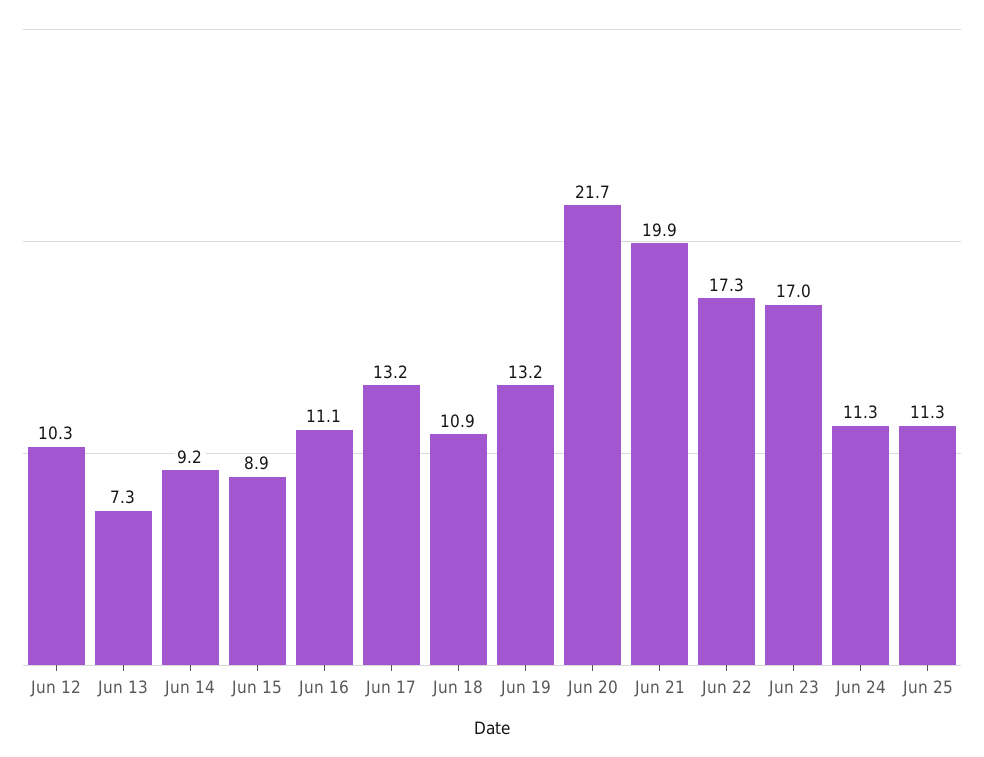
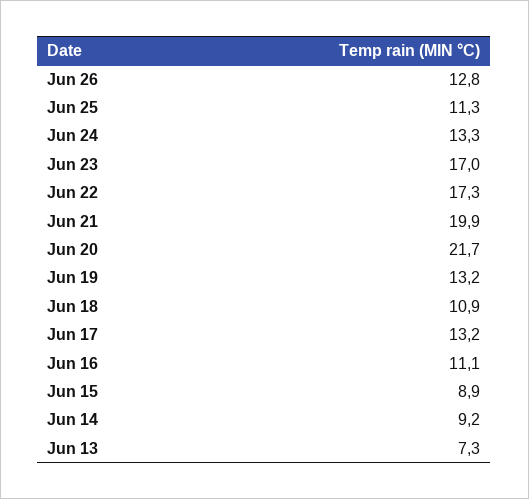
Jun 12: 10.3 -> none
Jun 24: 11.3 -> 13.3
Jun 26: none -> 12.8

